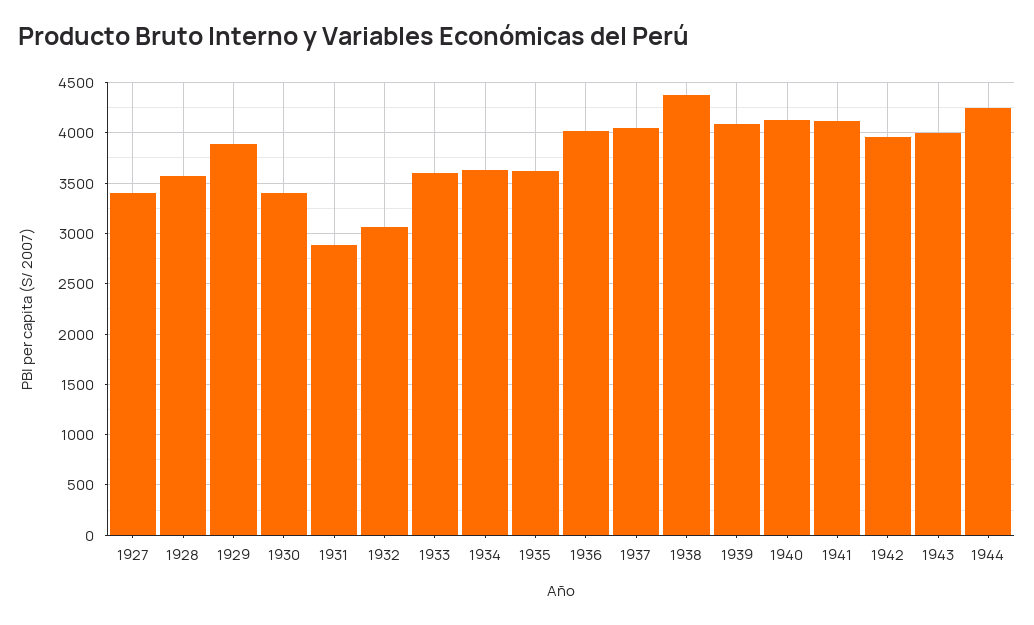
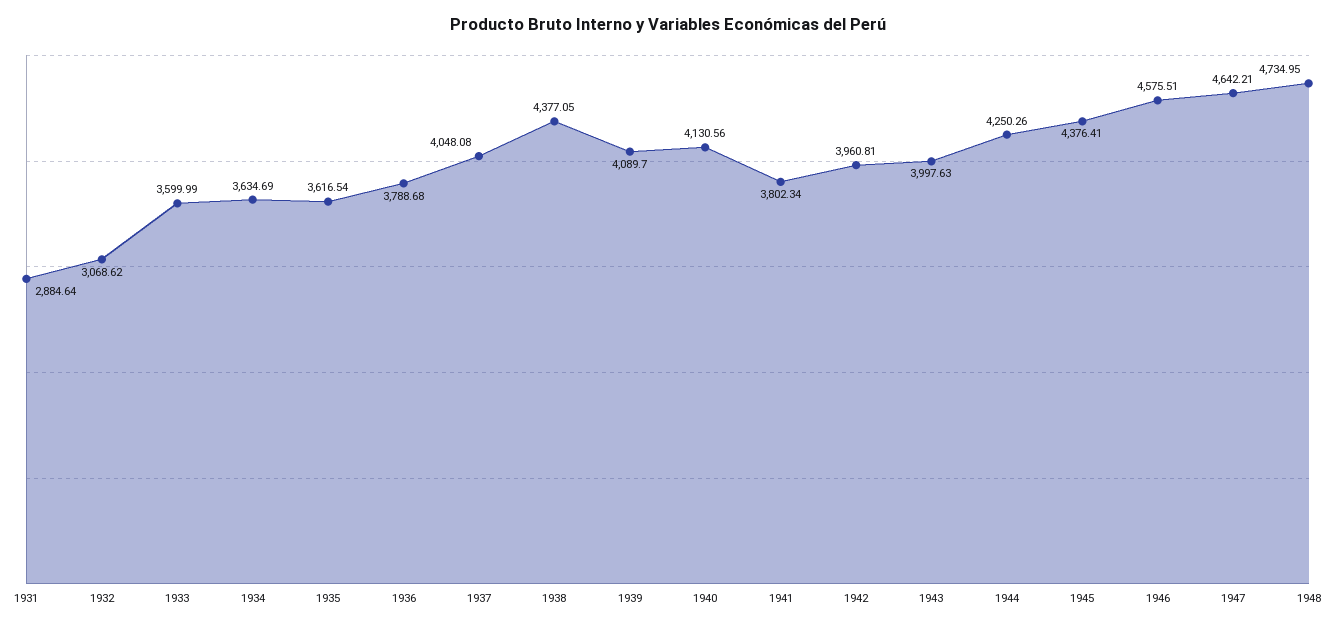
1927: 3400 -> none
1928: 3600 -> none
1929: 3900 -> none
1930: 3400 -> none
1936: 4000 -> 3788.68
1941: 4100 -> 3802.34
1945: none -> 4376.41
1946: none -> 4575.51
1947: none -> 4642.21
1948: none -> 4734.95

